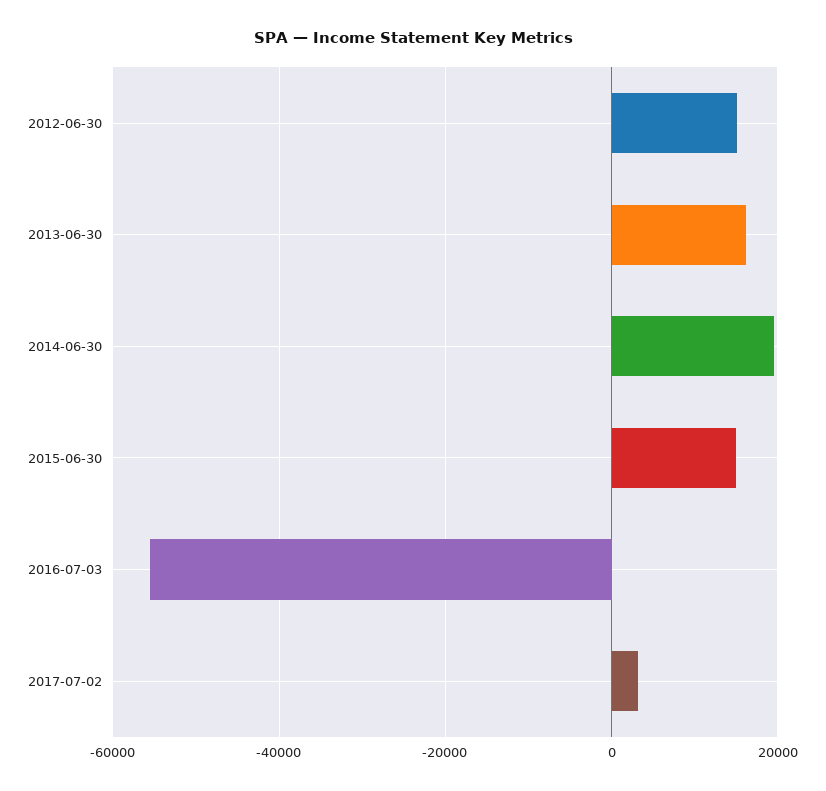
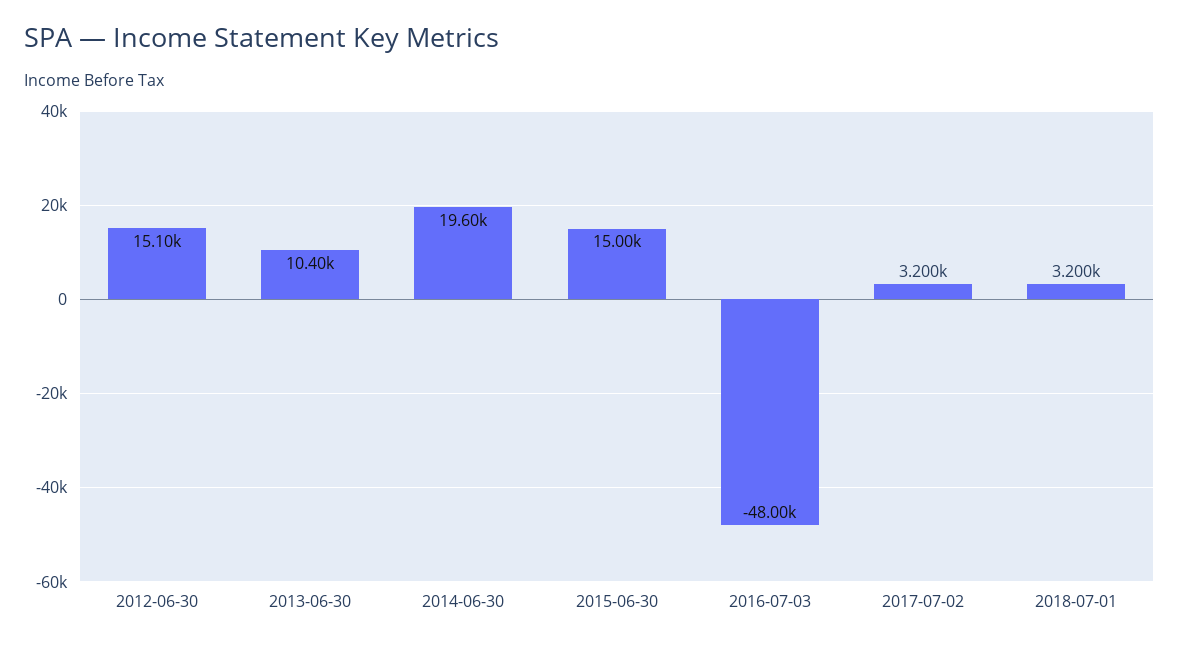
2013-06-30: 16000 -> 10400
2016-07-03: -56000 -> -48000
2018-07-01: none -> 3200

